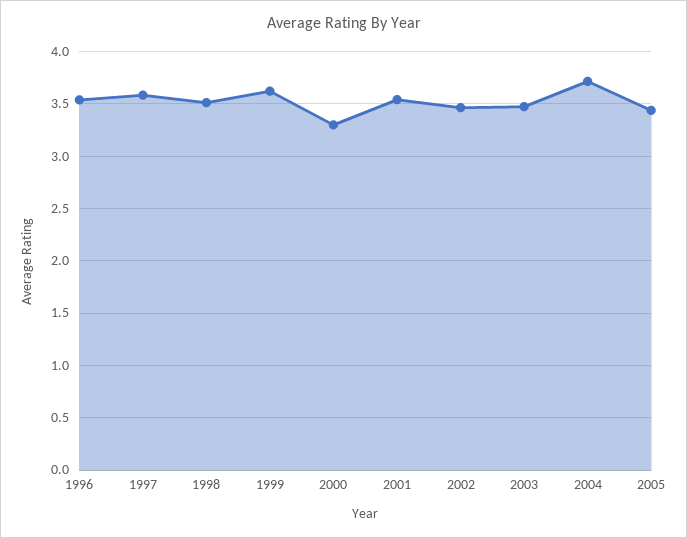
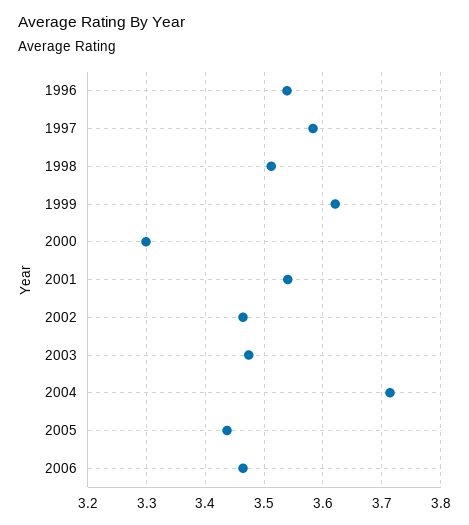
2006: none -> 3.46

